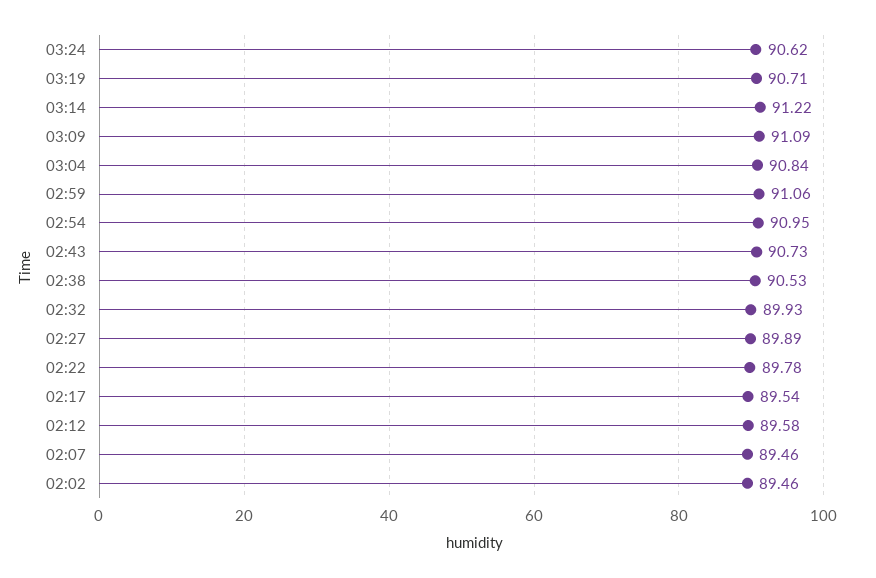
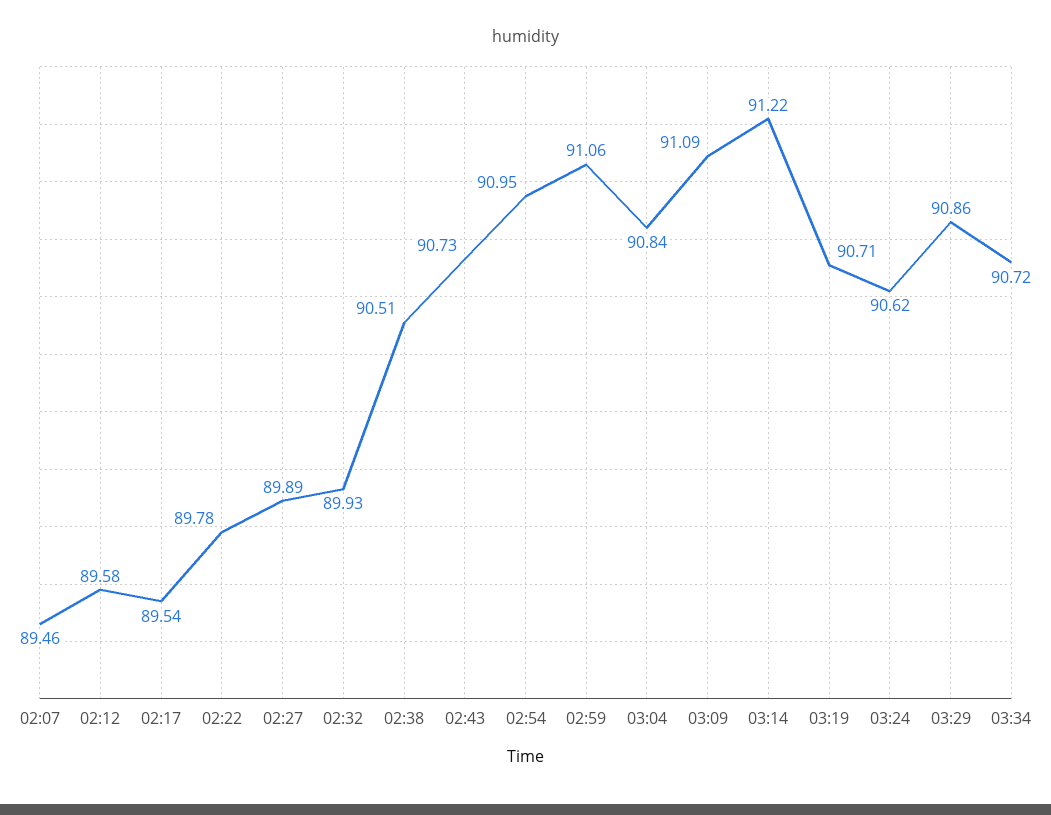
02:38: 90.53 -> 90.51
02:02: 89.46 -> none
03:29: none -> 90.86
03:34: none -> 90.72

